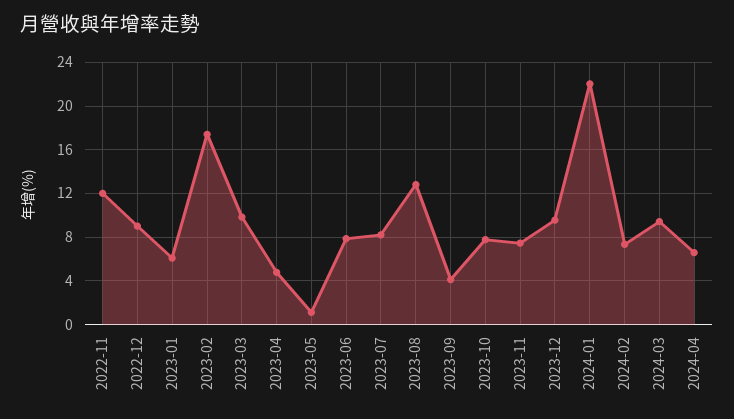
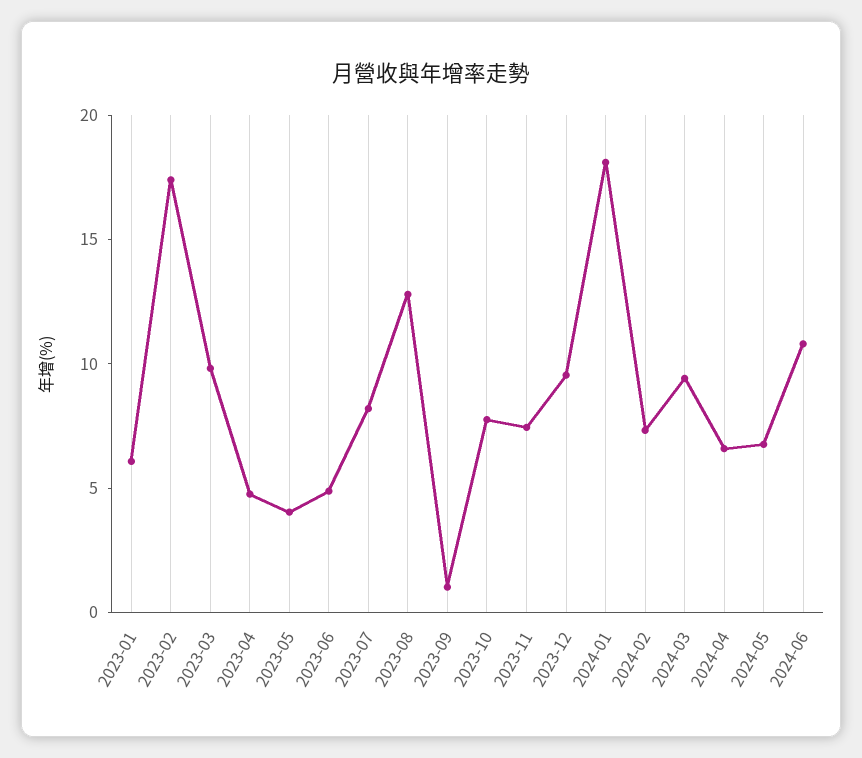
2022-11: 12 -> none
2022-12: 9 -> none
2023-05: 1 -> 4
2023-06: 8 -> 5
2023-09: 4 -> 1
2024-01: 22 -> 18
2024-05: none -> 7
2024-06: none -> 11

